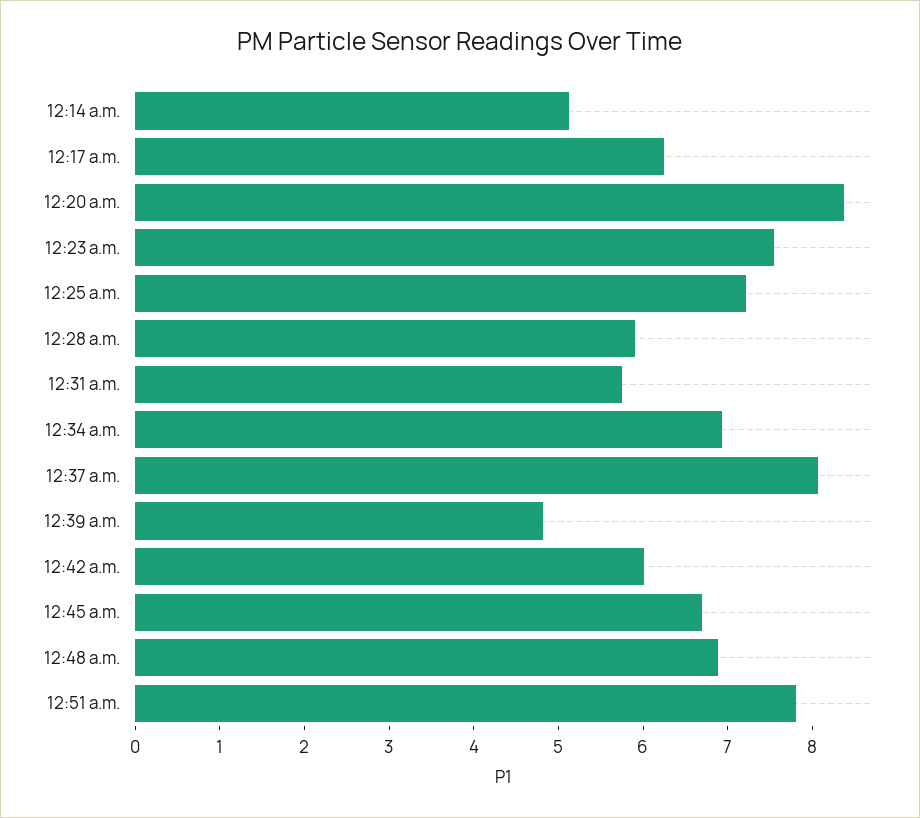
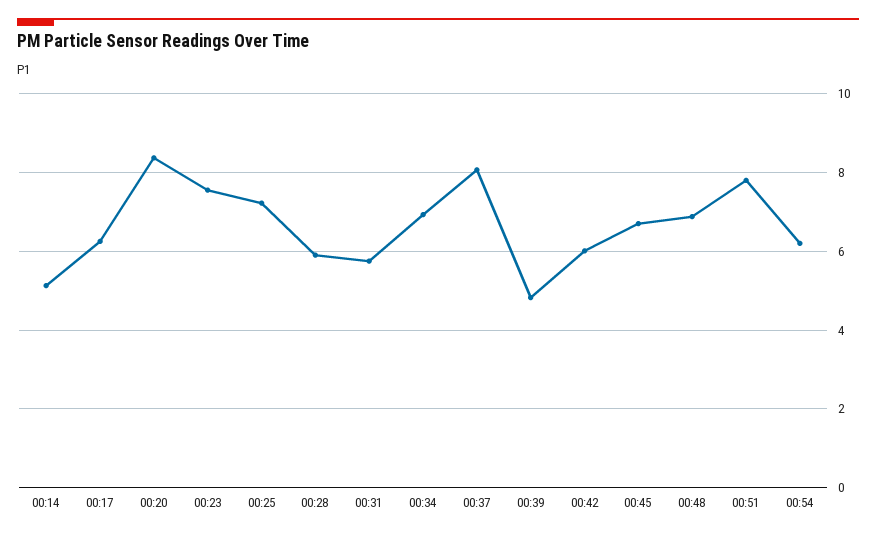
00:54: none -> 6.2

